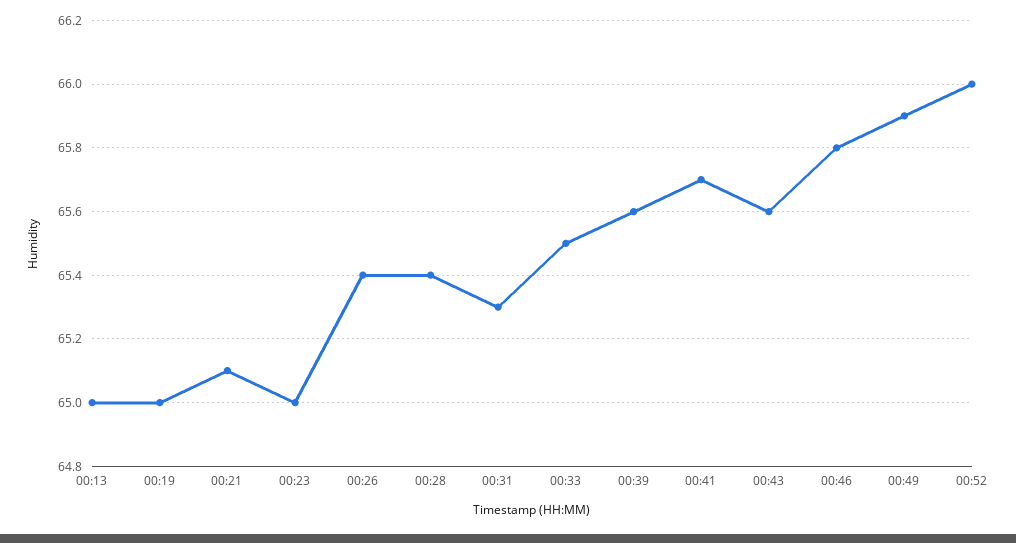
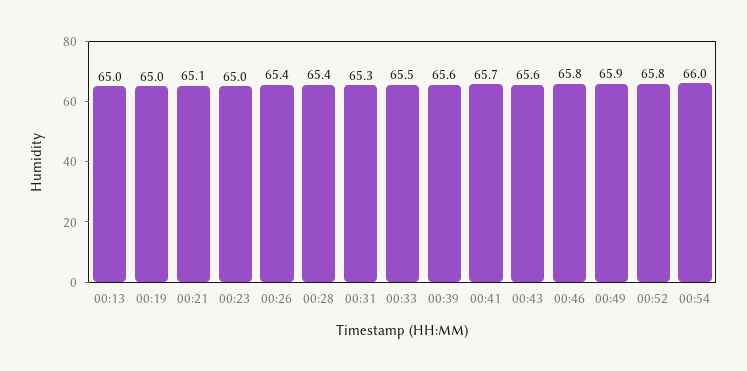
00:52: 66 -> 65.8
00:54: none -> 66

